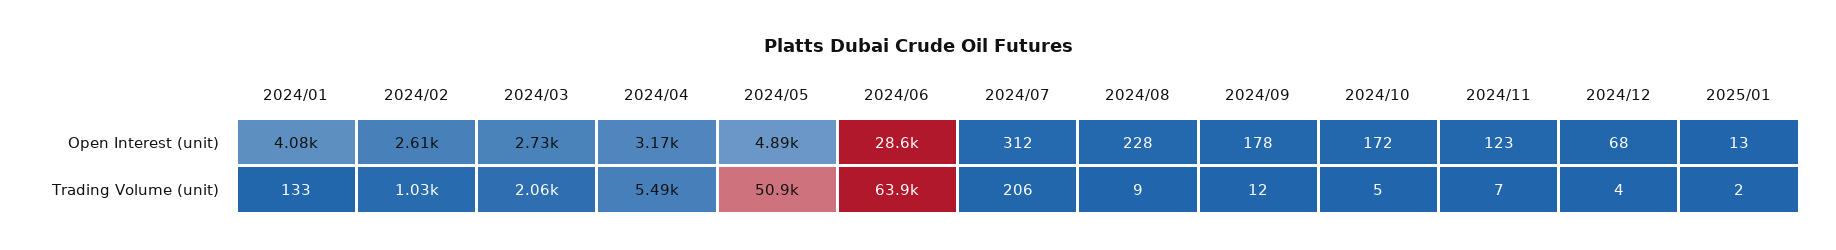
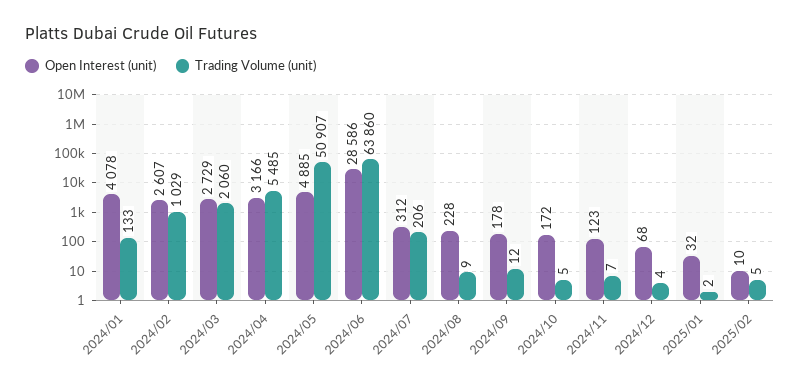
Open Interest (unit), 2025/01: 13 -> 32
Open Interest (unit), 2025/02: none -> 10
Trading Volume (unit), 2025/02: none -> 5

